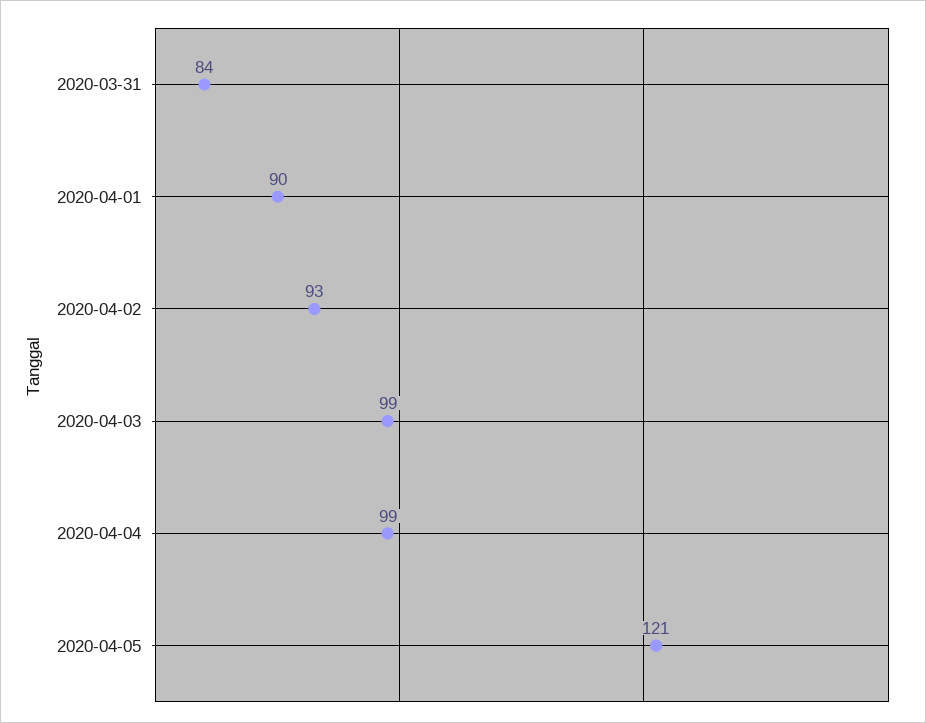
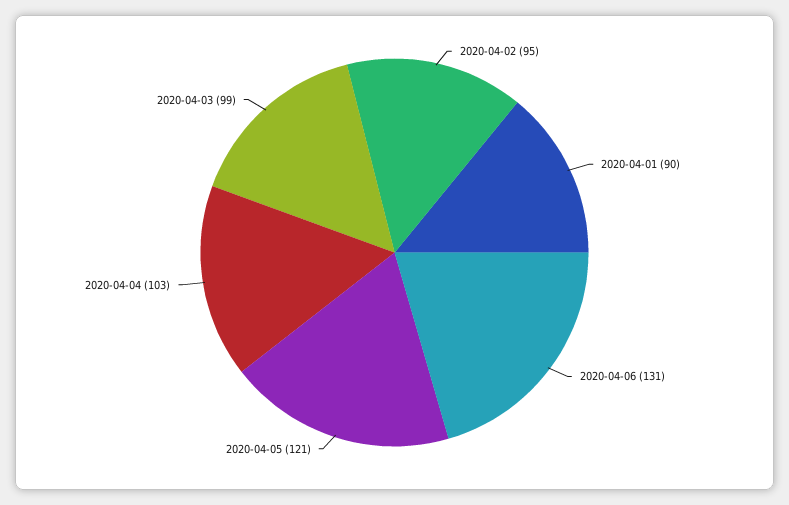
2020-03-31: 84 -> none
2020-04-02: 93 -> 95
2020-04-04: 99 -> 103
2020-04-06: none -> 131

